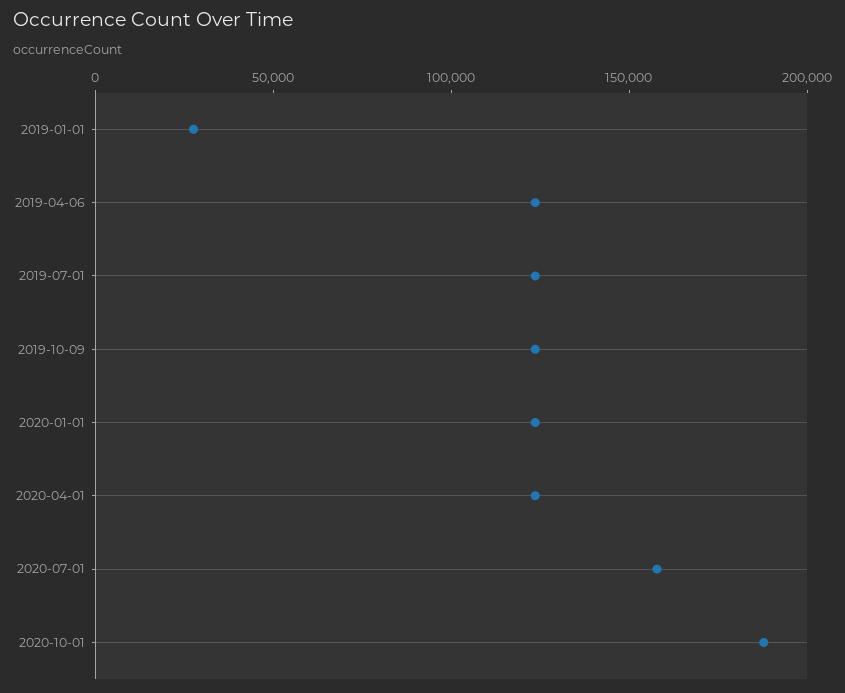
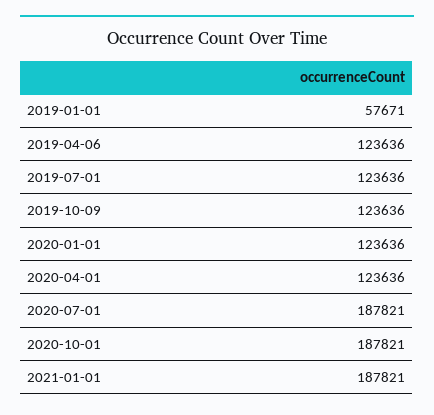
2019-01-01: 30000 -> 57671
2020-07-01: 160000 -> 187821
2021-01-01: none -> 187821

